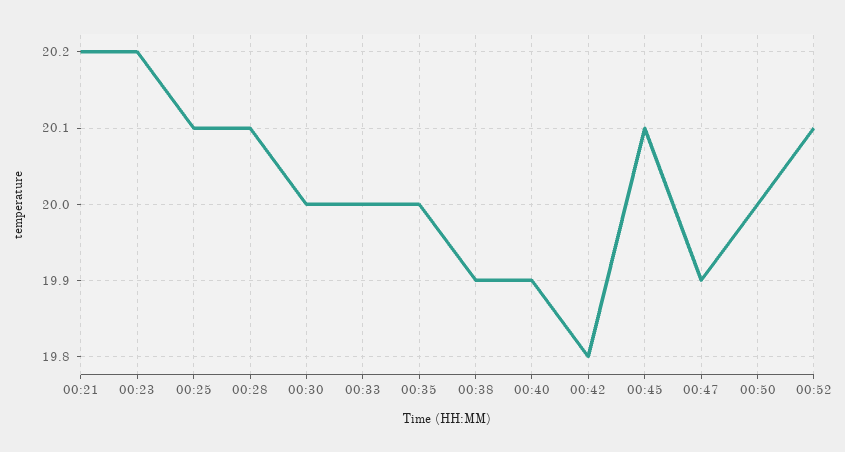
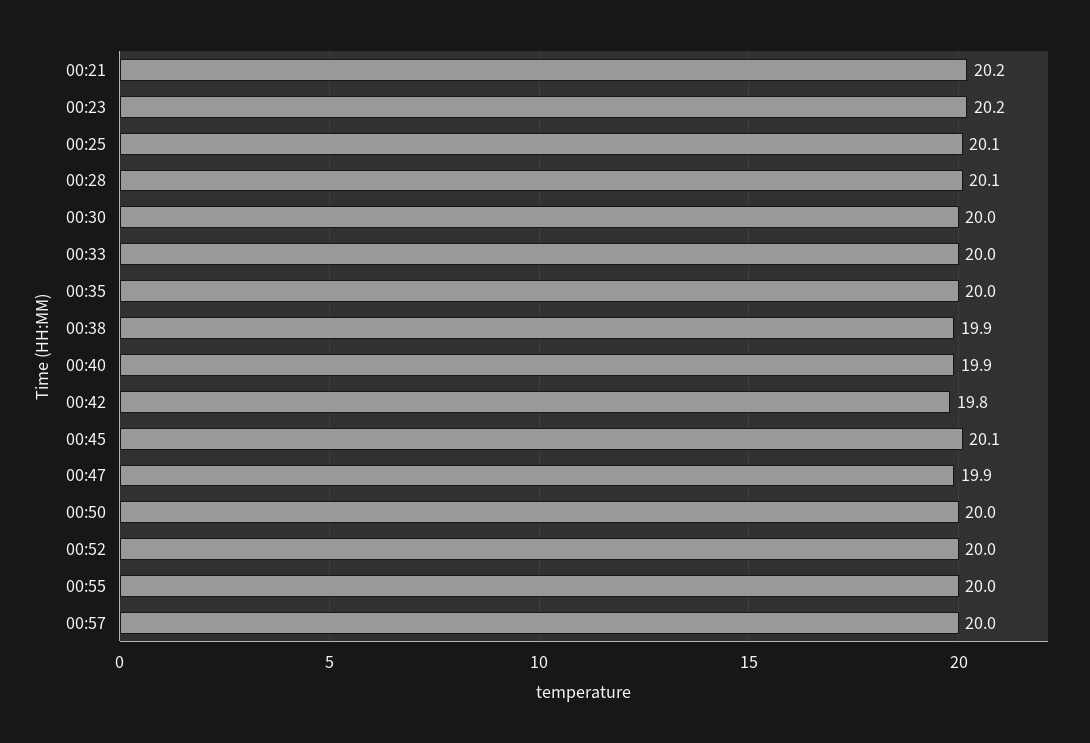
00:52: 20.1 -> 20
00:55: none -> 20
00:57: none -> 20

